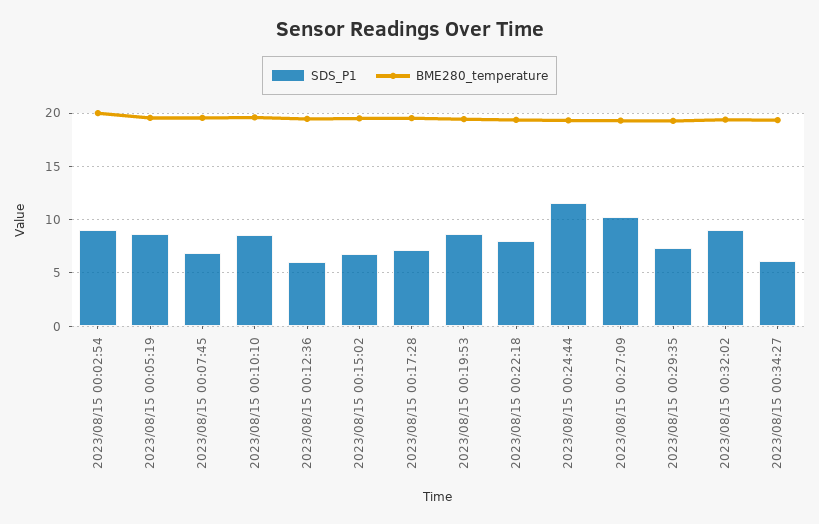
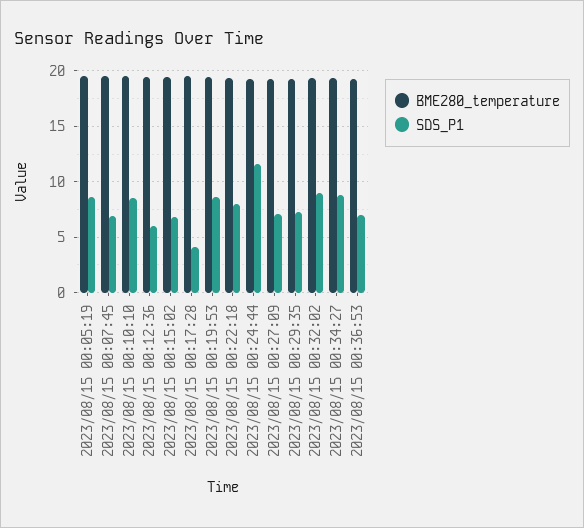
SDS_P1, 2023/08/15 00:02:54: 9 -> none
BME280_temperature, 2023/08/15 00:02:54: 20 -> none
SDS_P1, 2023/08/15 00:17:28: 7 -> 4
SDS_P1, 2023/08/15 00:27:09: 10 -> 7
SDS_P1, 2023/08/15 00:34:27: 6 -> 9
BME280_temperature, 2023/08/15 00:36:53: none -> 19
SDS_P1, 2023/08/15 00:36:53: none -> 7

